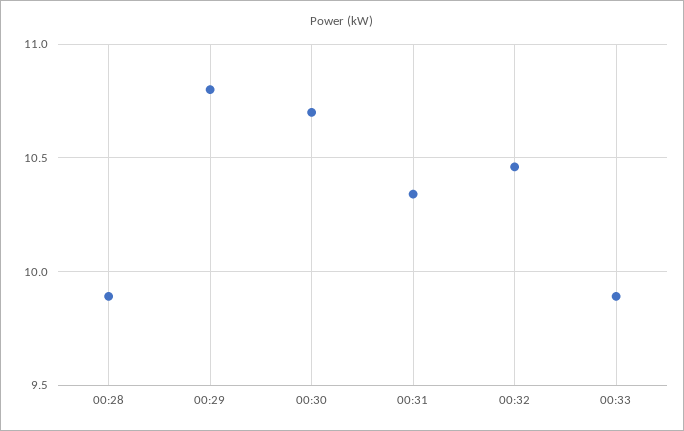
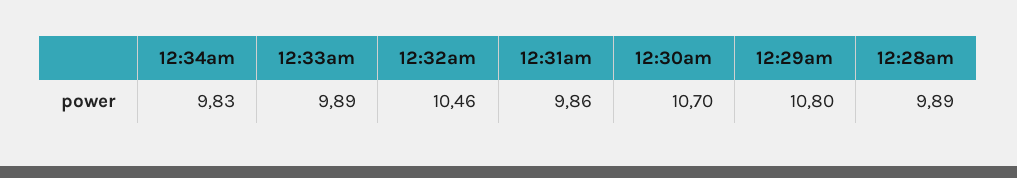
00:31: 10.35 -> 9.86
12:34am: none -> 9.83

